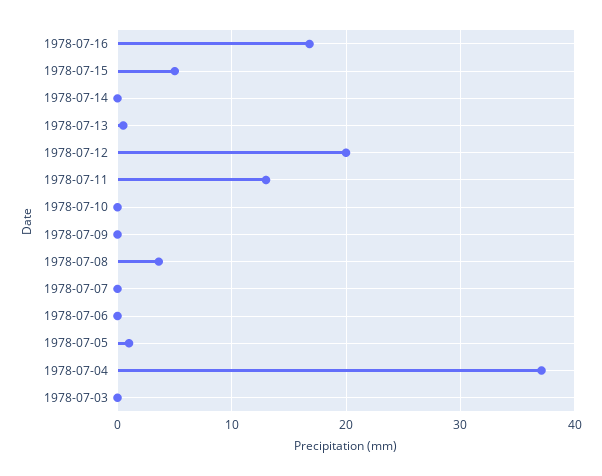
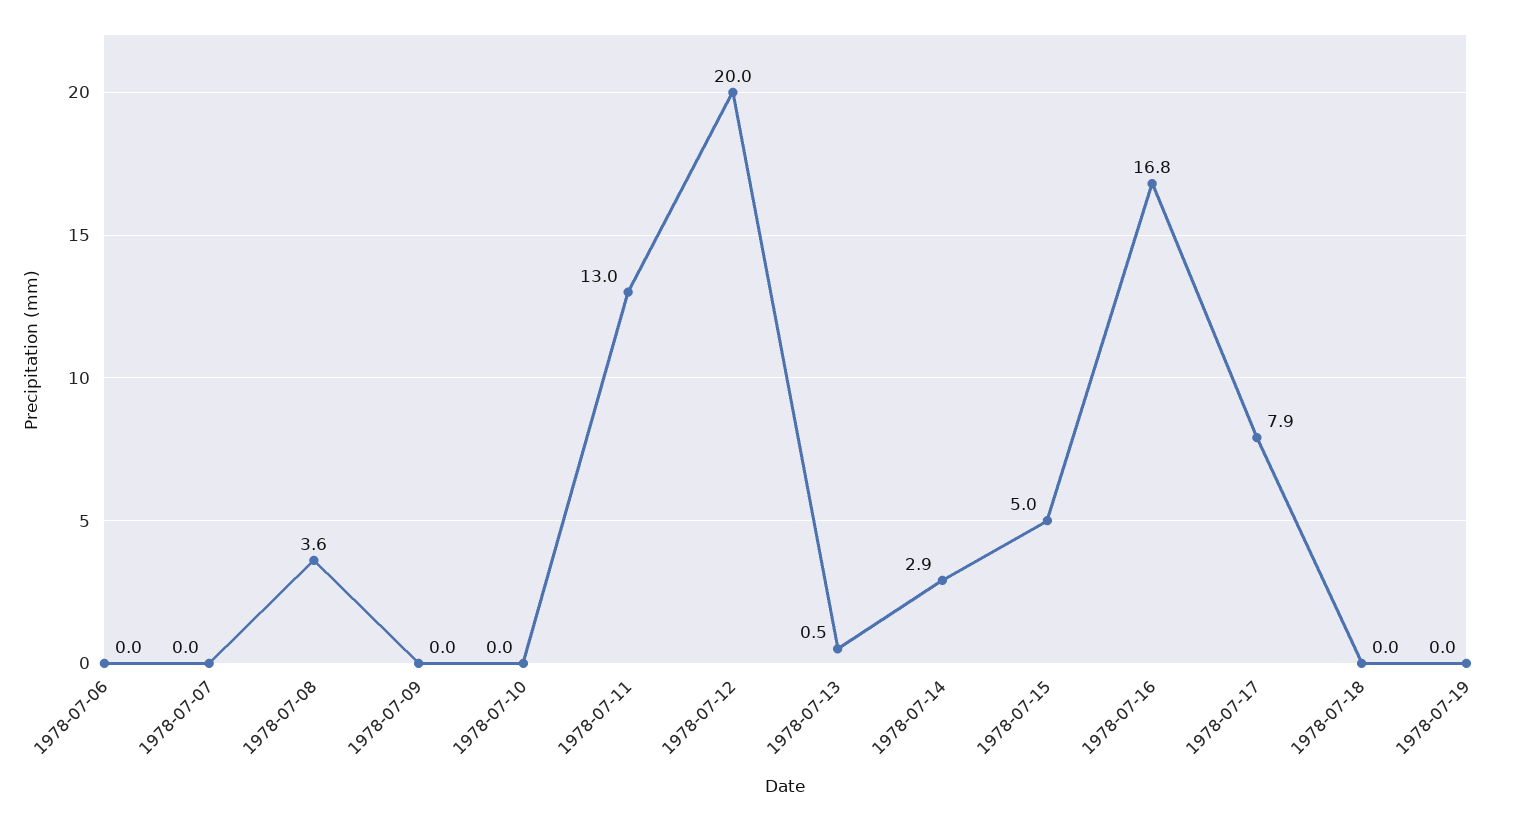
1978-07-14: 0 -> 2.9
1978-07-05: 1 -> none
1978-07-04: 37 -> none
1978-07-03: 0 -> none
1978-07-17: none -> 7.9
1978-07-18: none -> 0
1978-07-19: none -> 0

